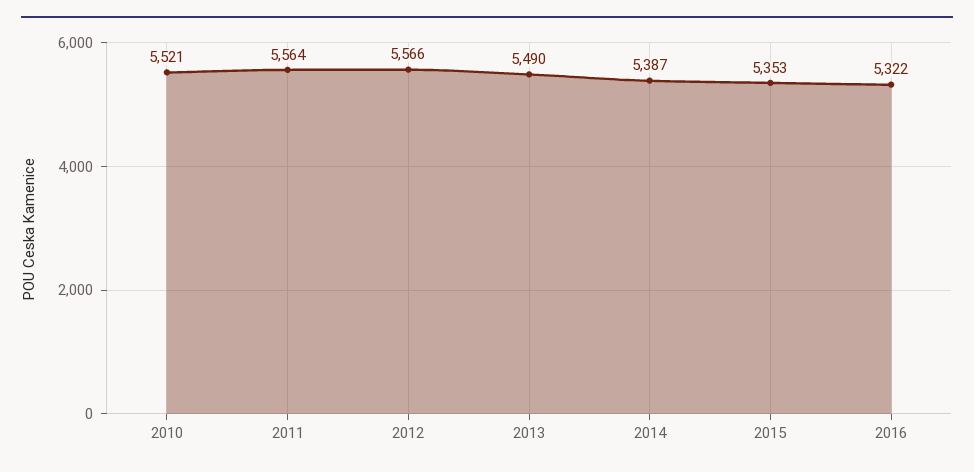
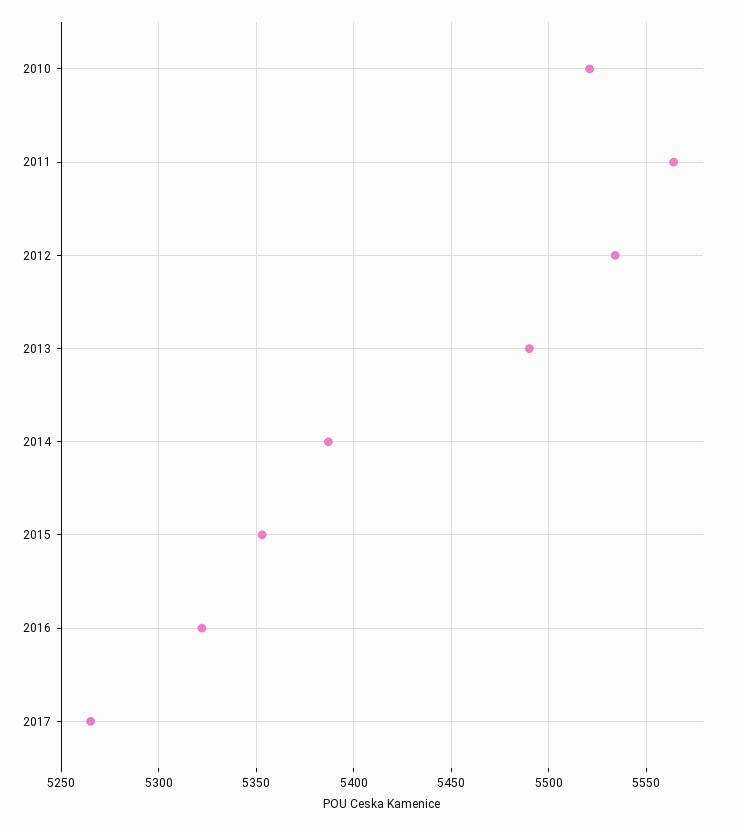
2012: 5566 -> 5535
2017: none -> 5265

